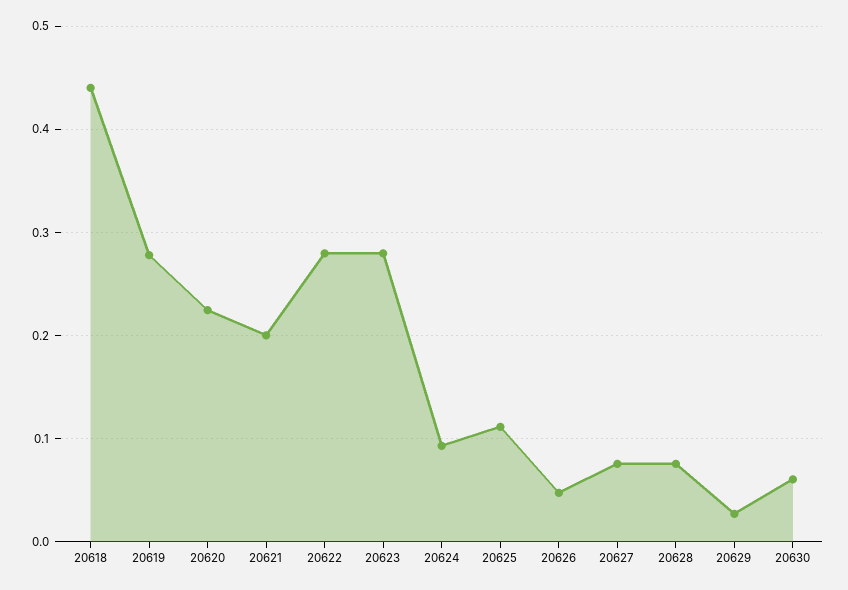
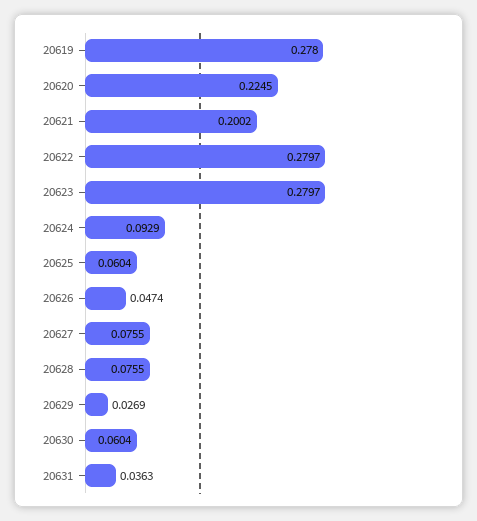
20618: 0.44 -> none
20625: 0.11 -> 0.0604
20631: none -> 0.0363

